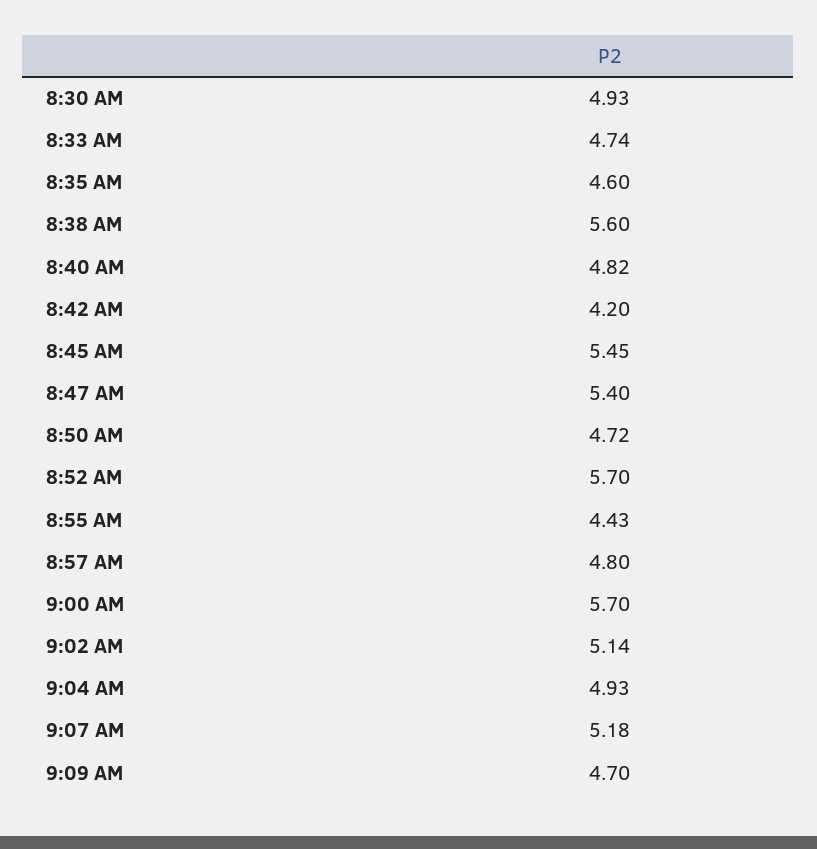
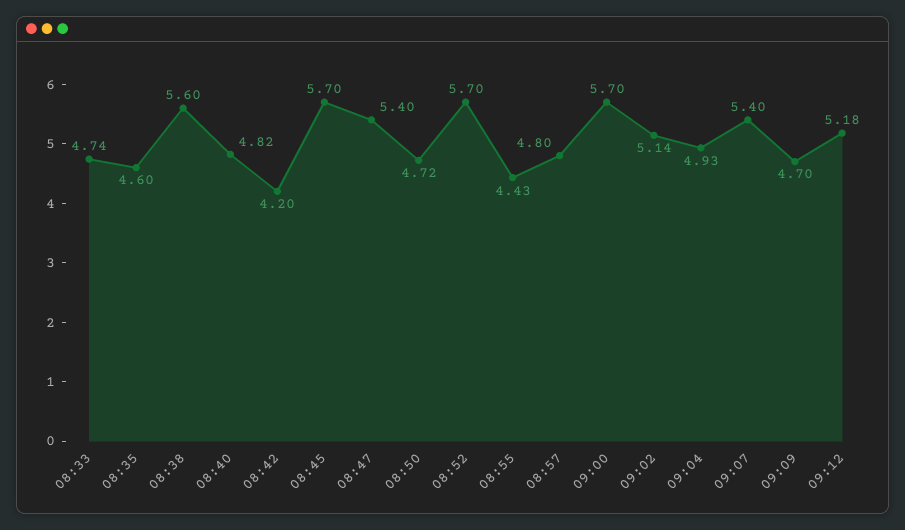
8:30 AM: 4.93 -> none
8:45 AM: 5.45 -> 5.7
9:07 AM: 5.18 -> 5.4
09:12: none -> 5.18

